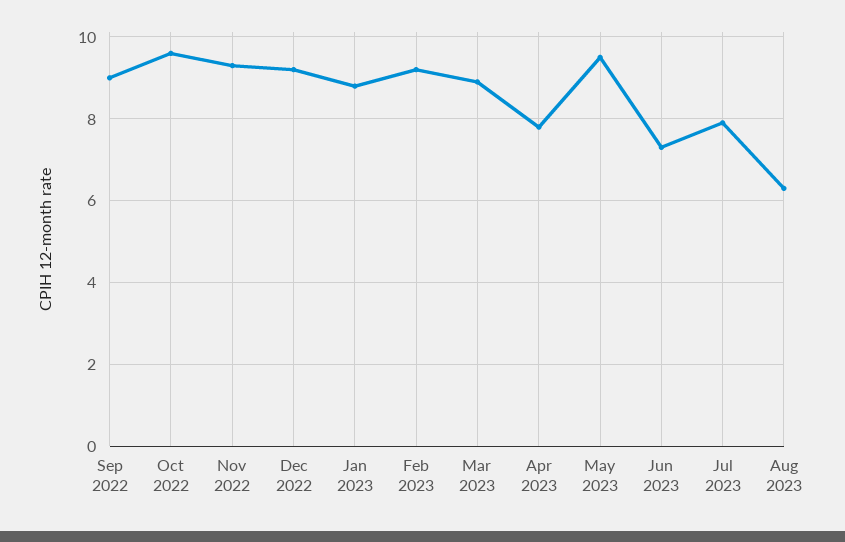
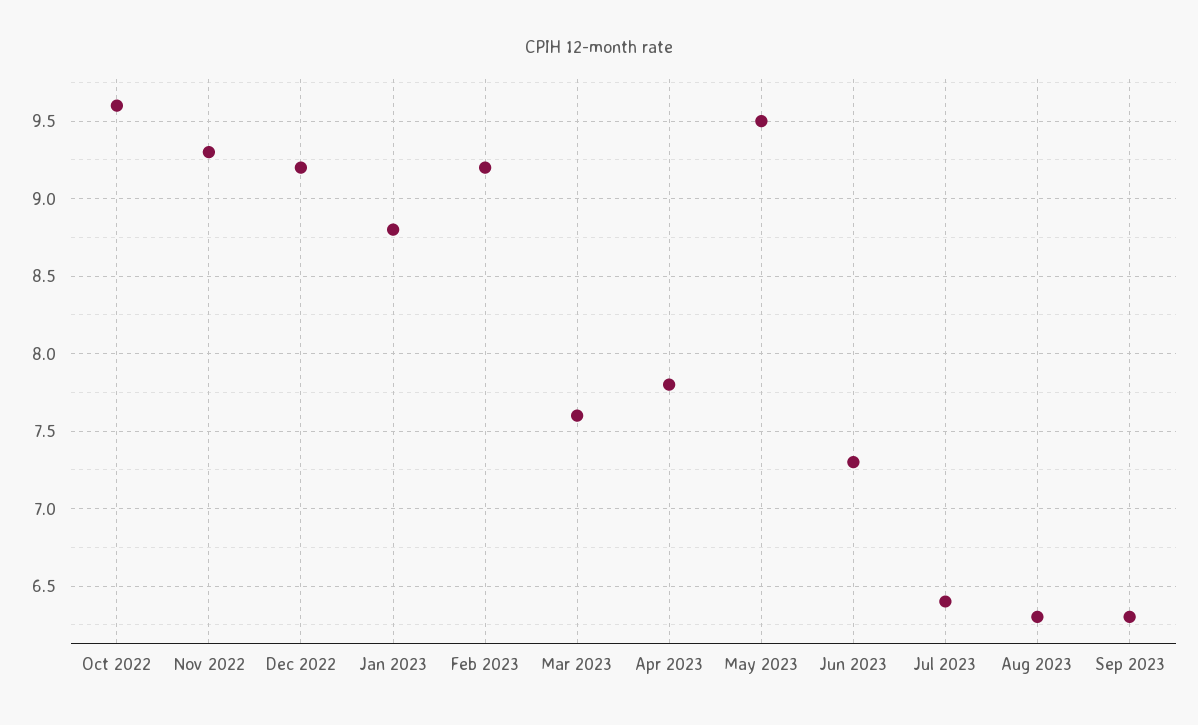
Sep 2022: 9 -> none
Mar 2023: 9 -> 7.6
Jul 2023: 8 -> 6.4
Sep 2023: none -> 6.3

